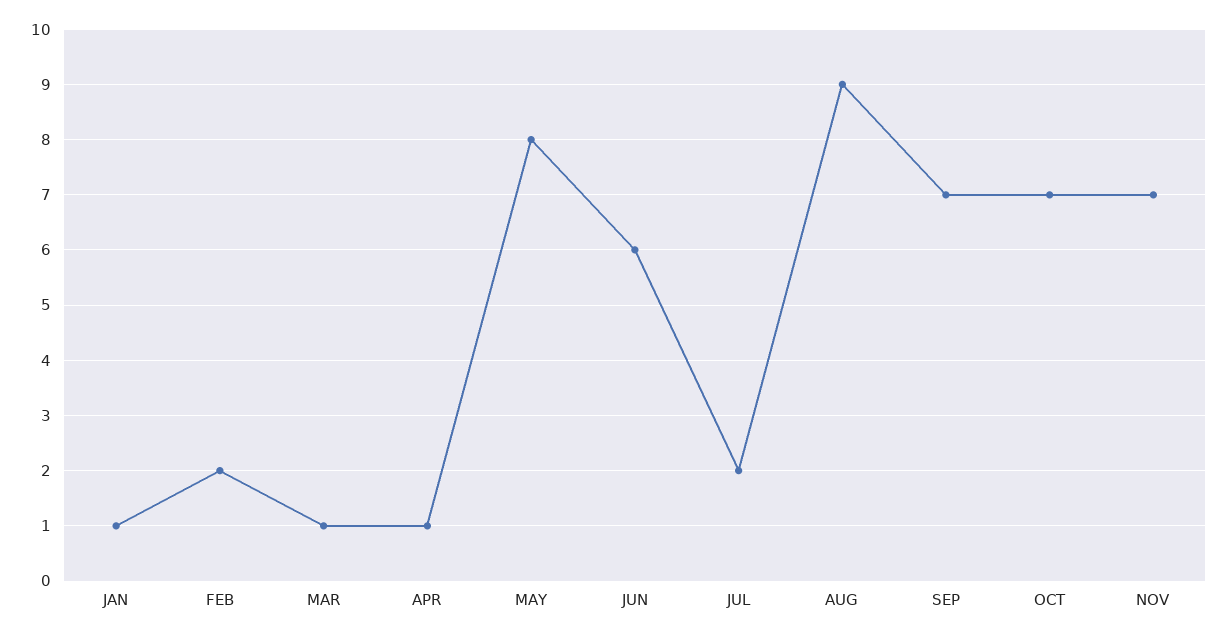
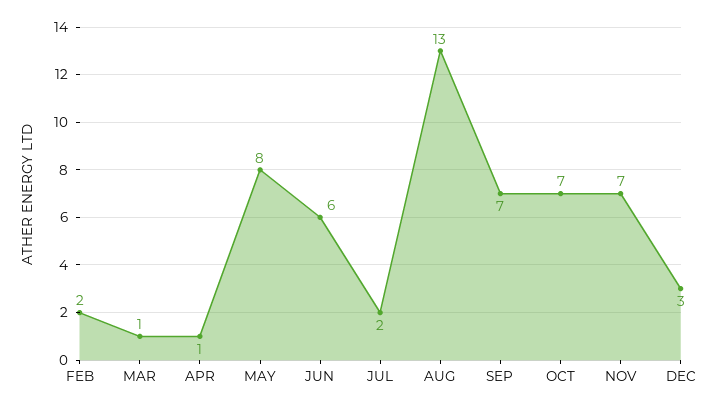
JAN: 1 -> none
AUG: 9 -> 13
DEC: none -> 3

